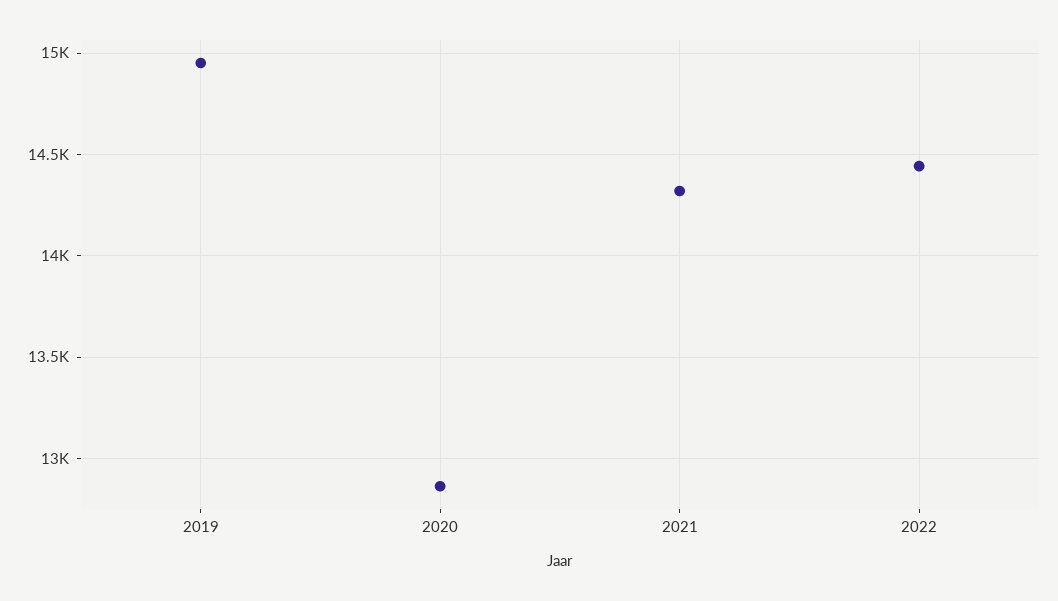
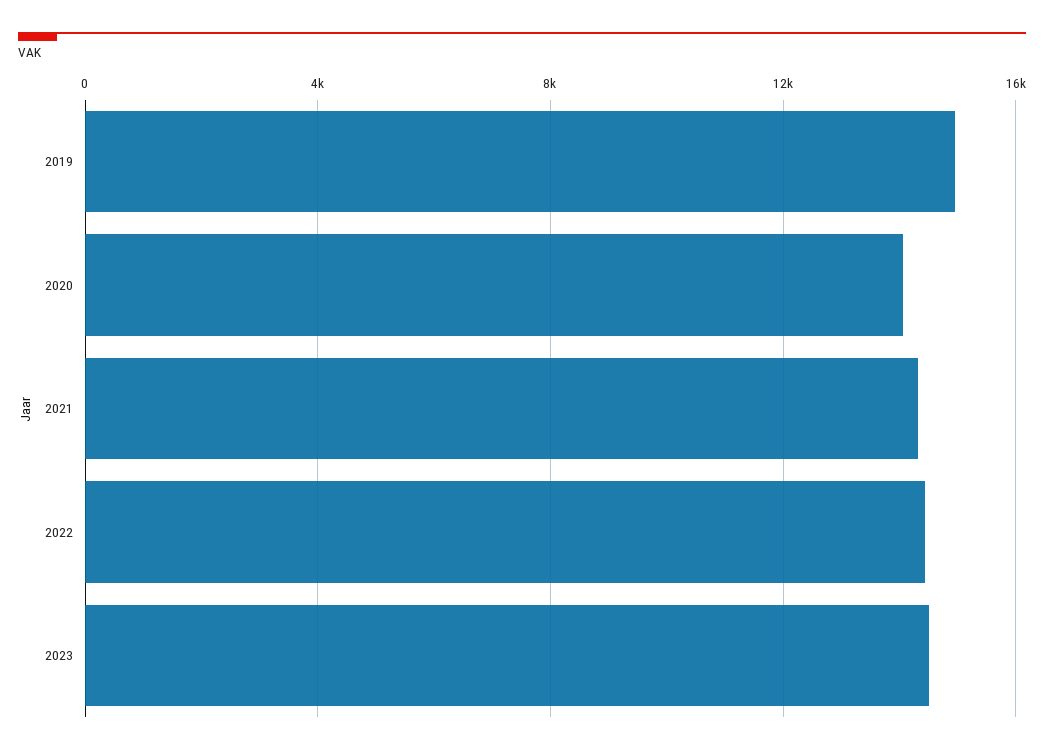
2020: 12850 -> 14000
2023: none -> 14500

